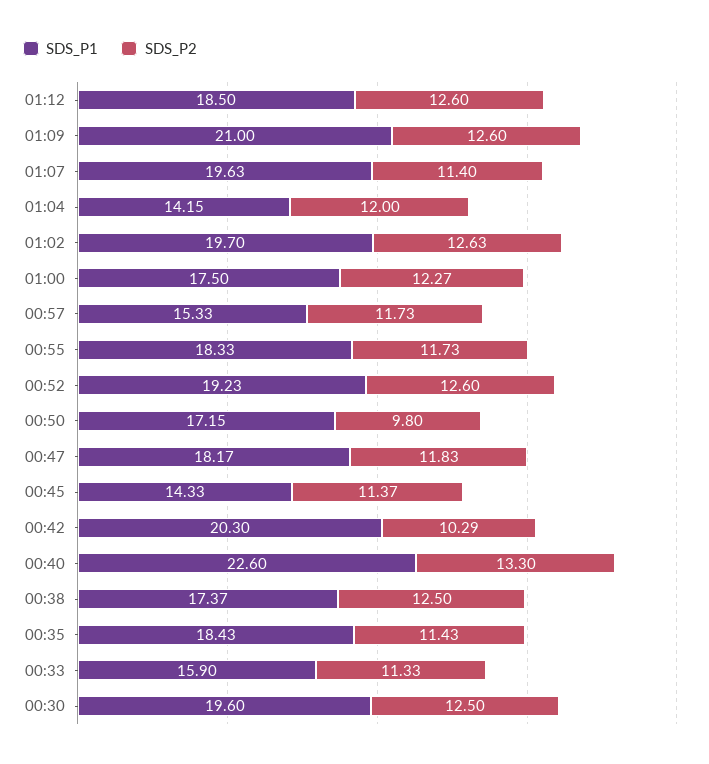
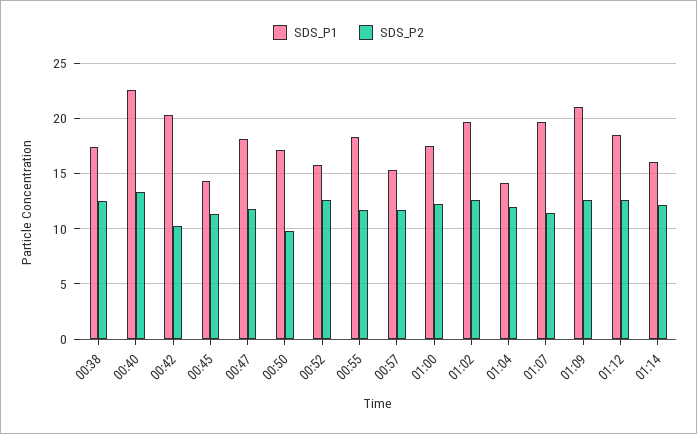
SDS_P1, 00:52: 19.23 -> 16
SDS_P1, 00:35: 18.43 -> none
SDS_P2, 00:35: 11.43 -> none
SDS_P1, 00:33: 15.9 -> none
SDS_P2, 00:33: 11.33 -> none
SDS_P1, 00:30: 19.6 -> none
SDS_P2, 00:30: 12.5 -> none
SDS_P1, 01:14: none -> 16
SDS_P2, 01:14: none -> 12

